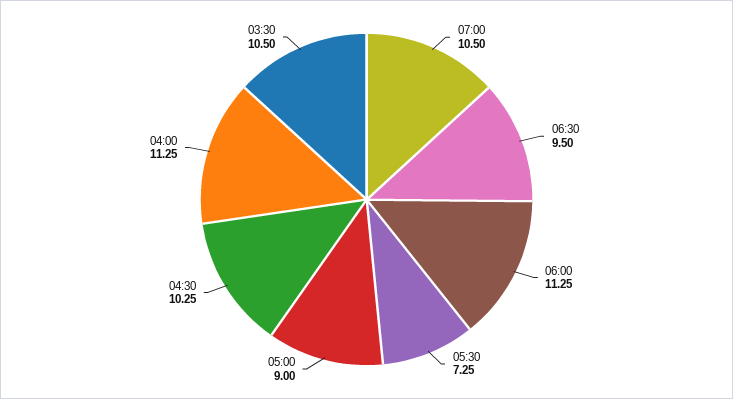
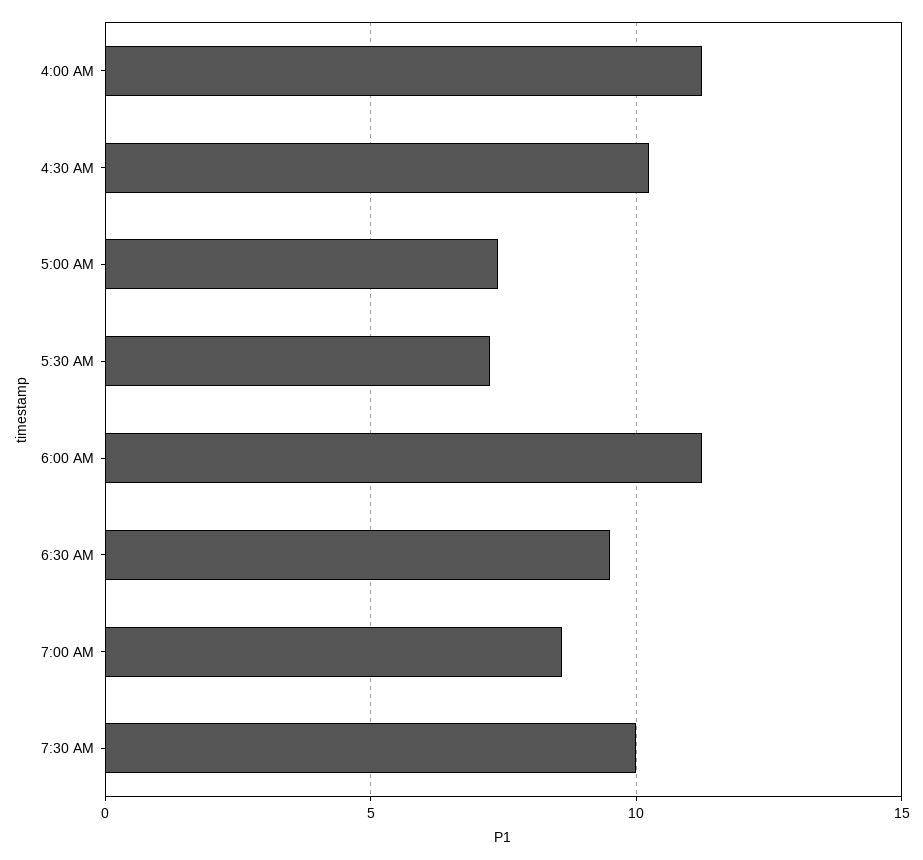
07:00: 10.5 -> 8.5
05:00: 9 -> 7.5
03:30: 10.5 -> none
7:30 AM: none -> 10

